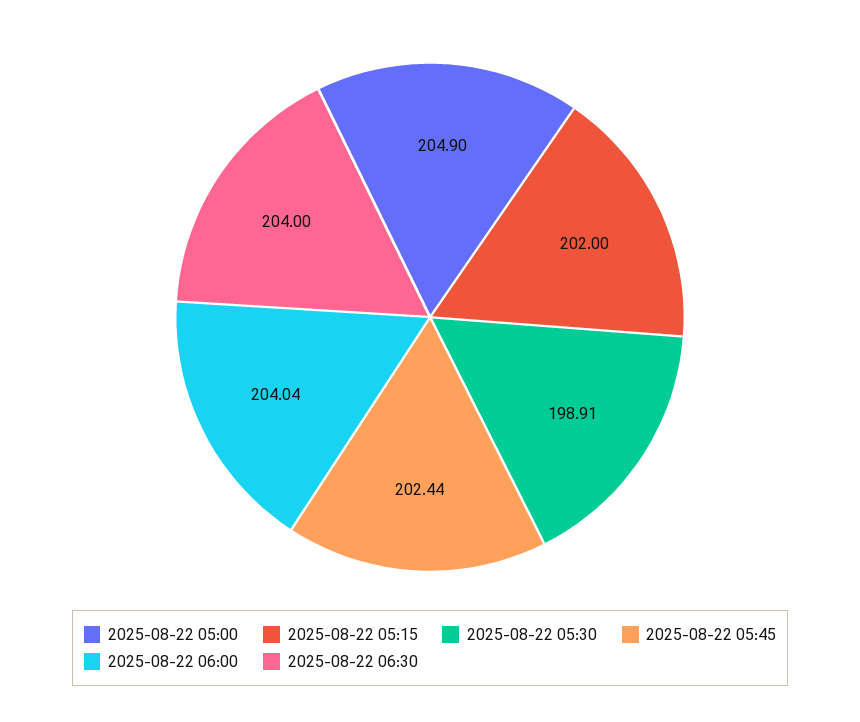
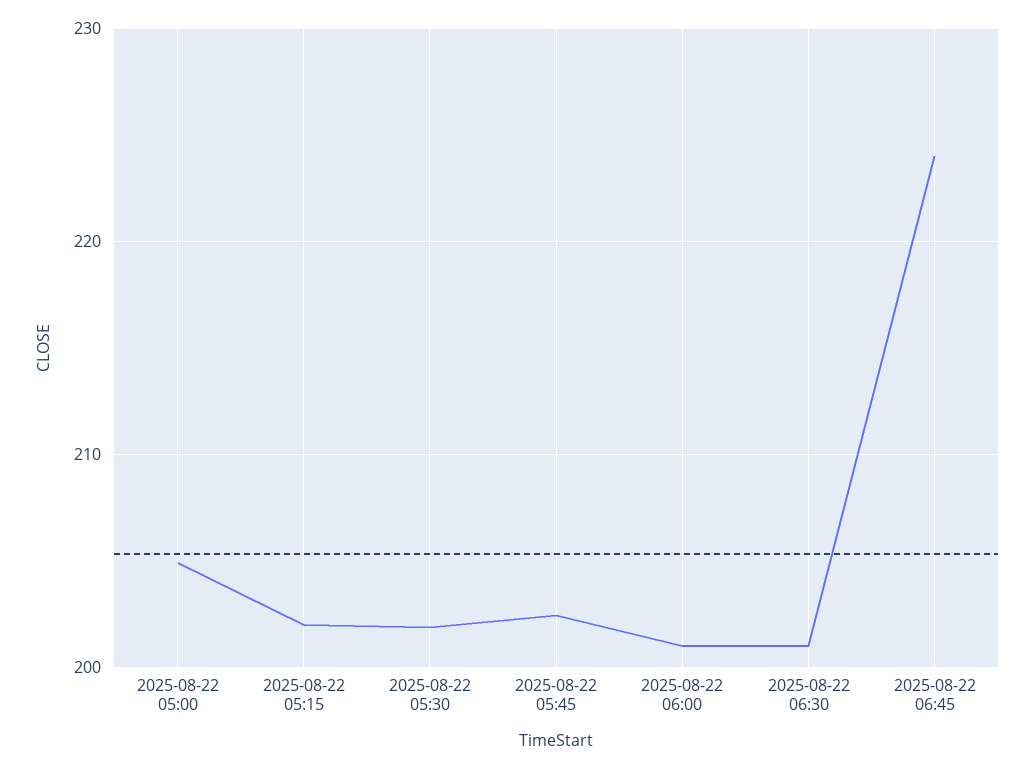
2025-08-22 05:30: 198.91 -> 202
2025-08-22 06:00: 204.04 -> 201
2025-08-22 06:30: 204 -> 201
2025-08-22 06:45: none -> 224

